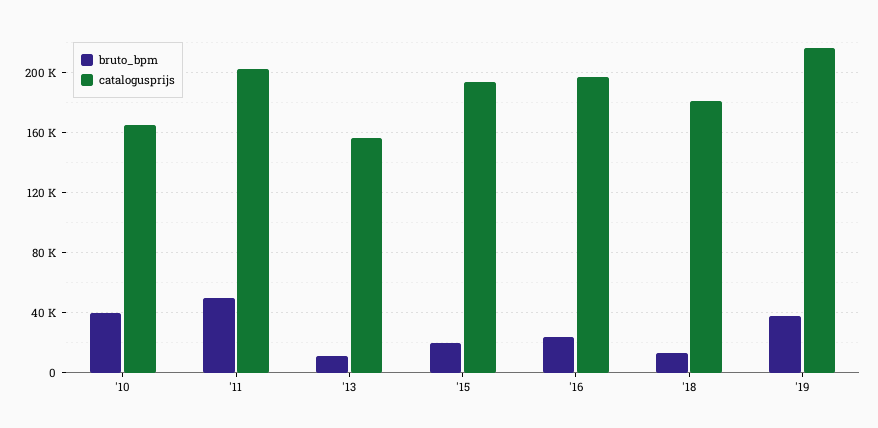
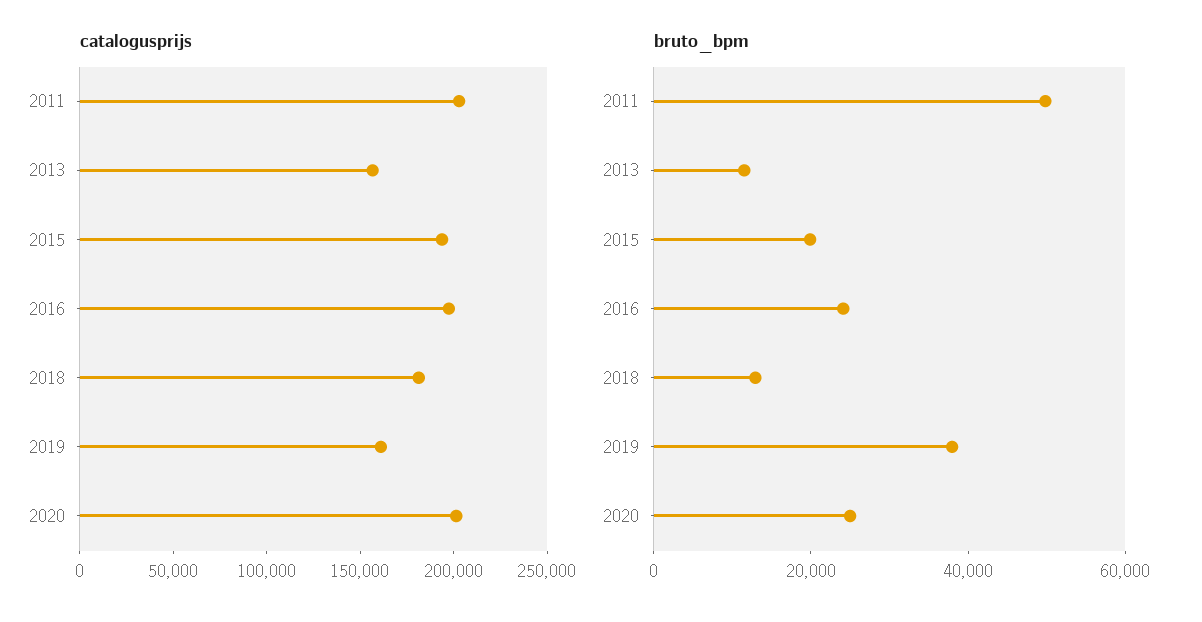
bruto_bpm, '10: 40000 -> none
catalogusprijs, '10: 165000 -> none
catalogusprijs, '19: 215000 -> 160000
catalogusprijs, 2020: none -> 200000
bruto_bpm, 2020: none -> 25000

